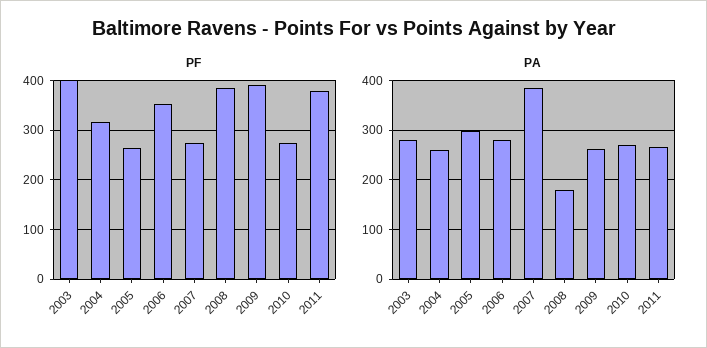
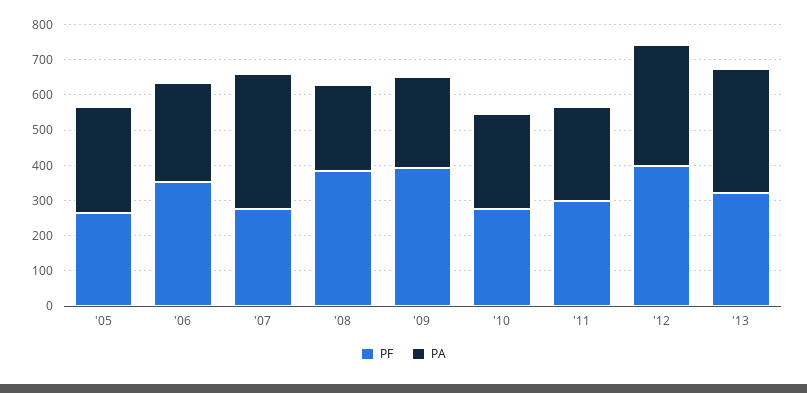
PF, 2003: 400 -> none
PF, 2004: 320 -> none
PF, 2011: 380 -> 300
PA, 2003: 280 -> none
PA, 2004: 260 -> none
PA, 2008: 180 -> 250
PF, '12: none -> 400
PA, '12: none -> 350
PF, '13: none -> 325
PA, '13: none -> 350

